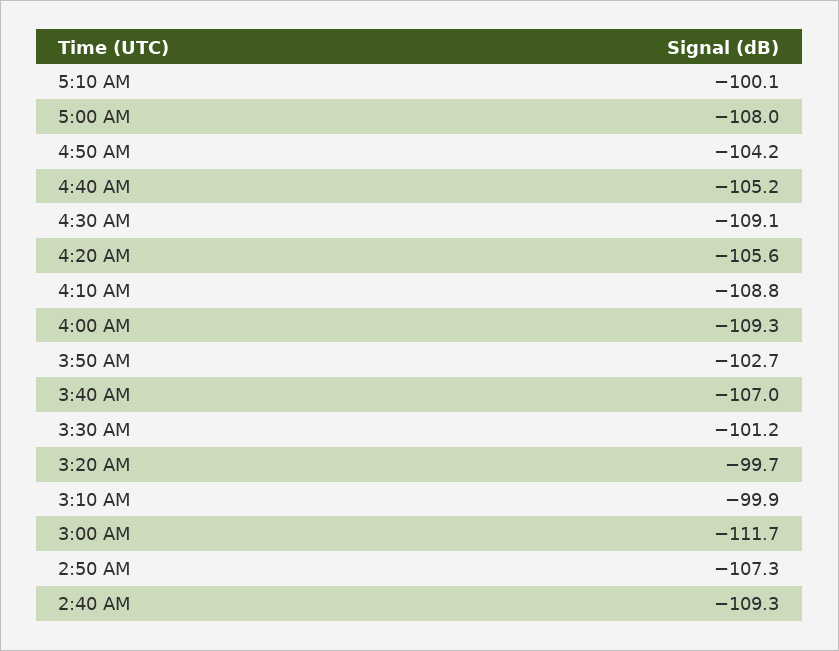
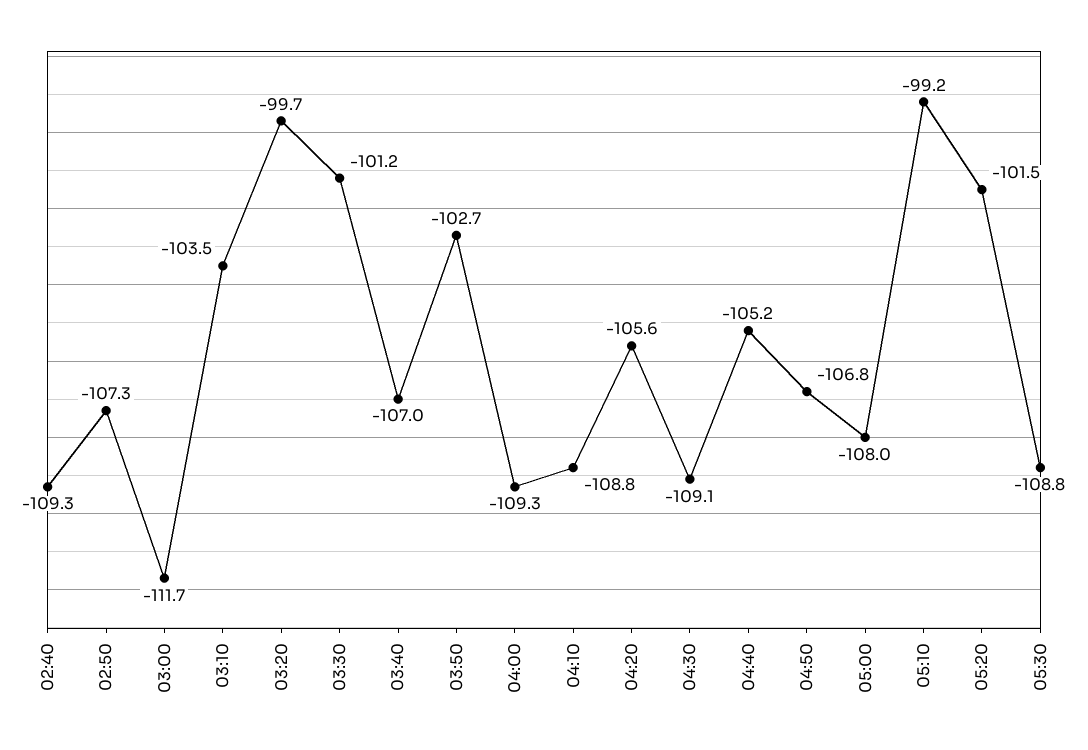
5:10 AM: -100.1 -> -99.2
4:50 AM: -104.2 -> -106.8
3:10 AM: -99.9 -> -103.5
05:20: none -> -101.5
05:30: none -> -108.8

